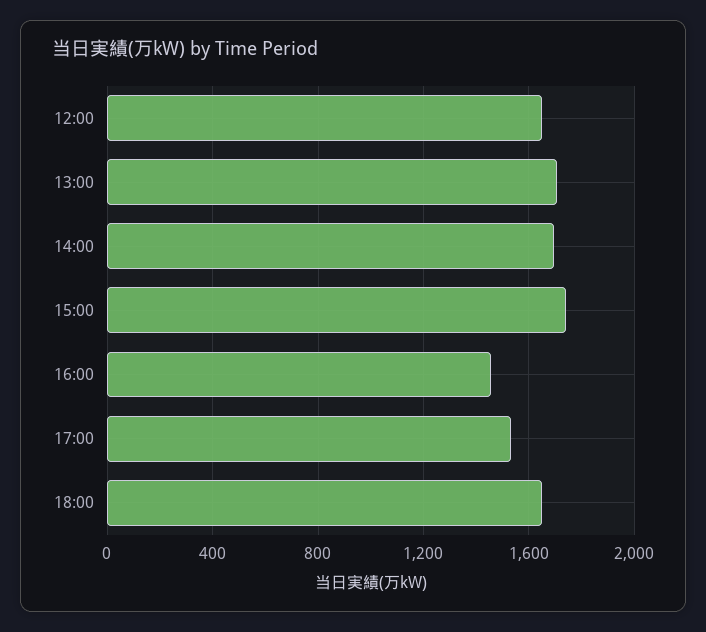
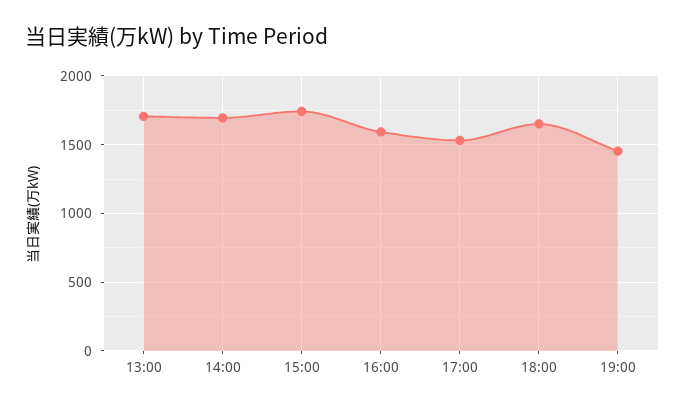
12:00: 1650 -> none
16:00: 1450 -> 1600
19:00: none -> 1450

